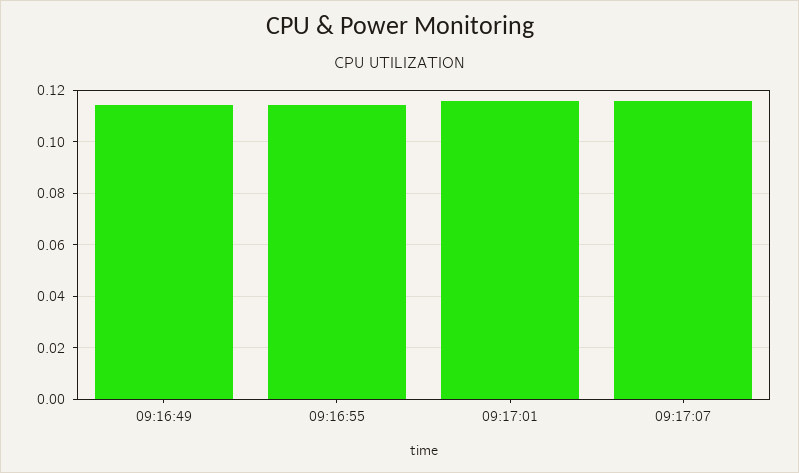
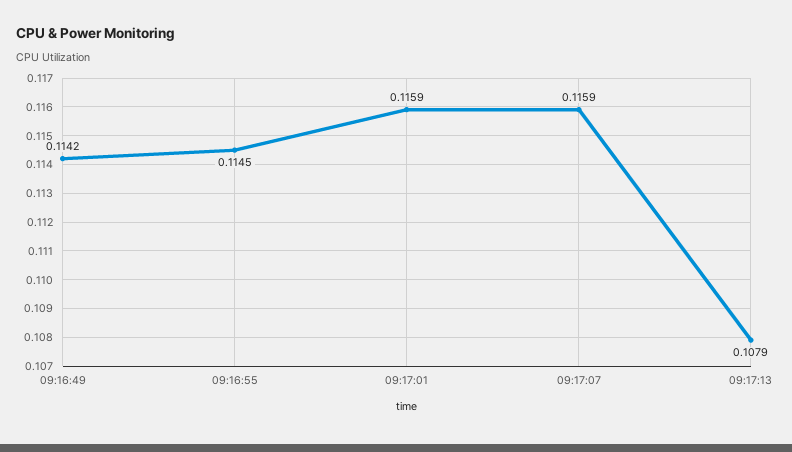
09:17:13: none -> 0.1079

